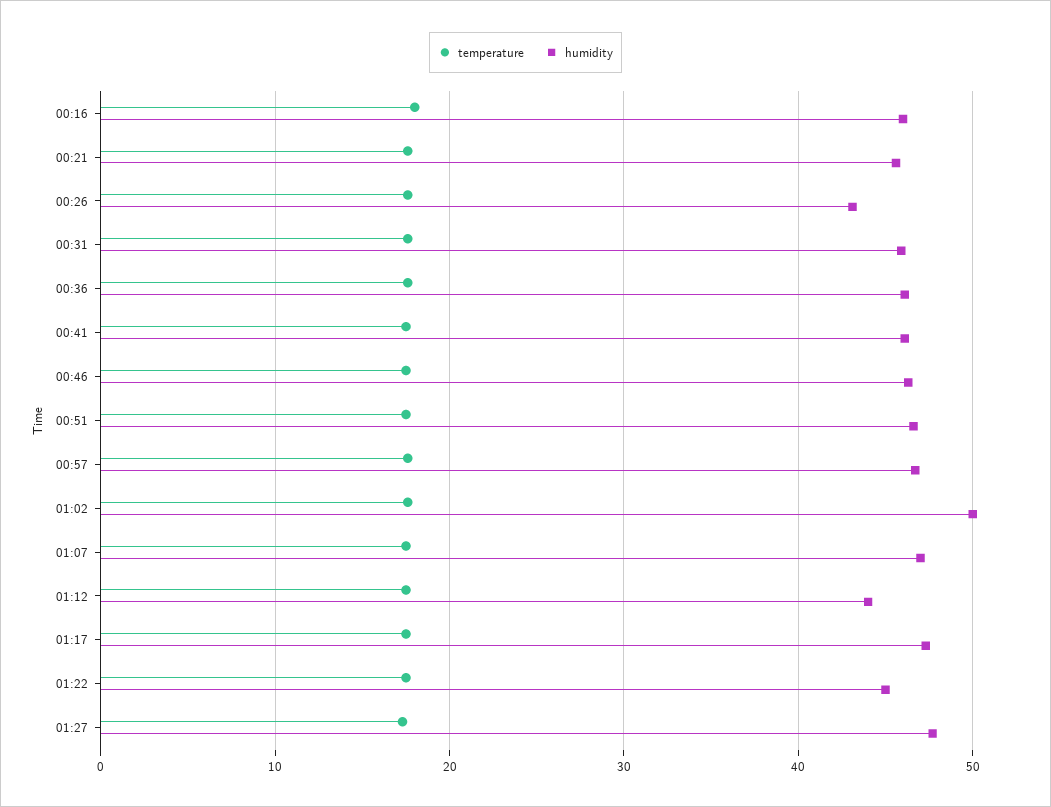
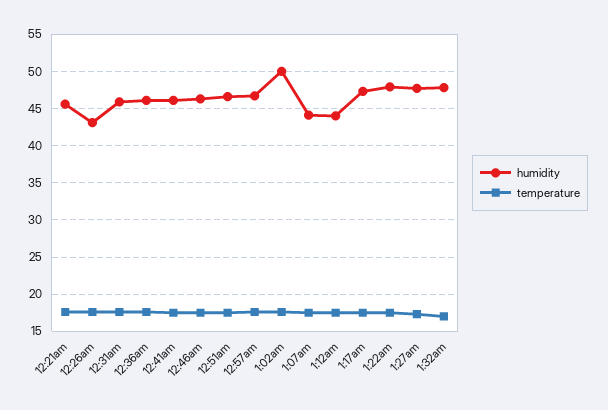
temperature, 00:16: 18 -> none
humidity, 00:16: 46 -> none
humidity, 01:07: 47 -> 44
humidity, 01:22: 45 -> 48
humidity, 1:32am: none -> 48
temperature, 1:32am: none -> 17

